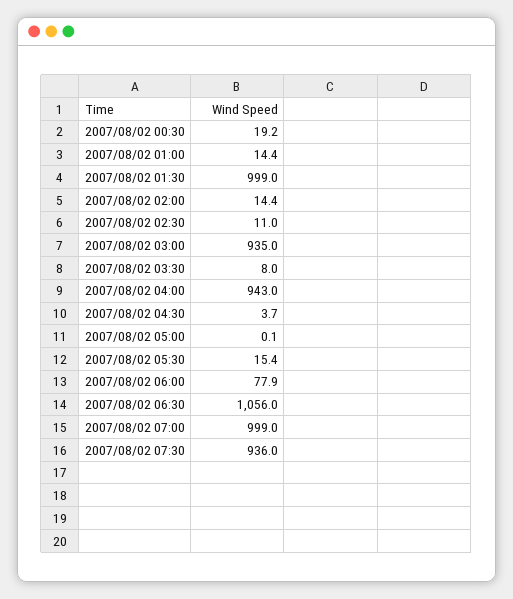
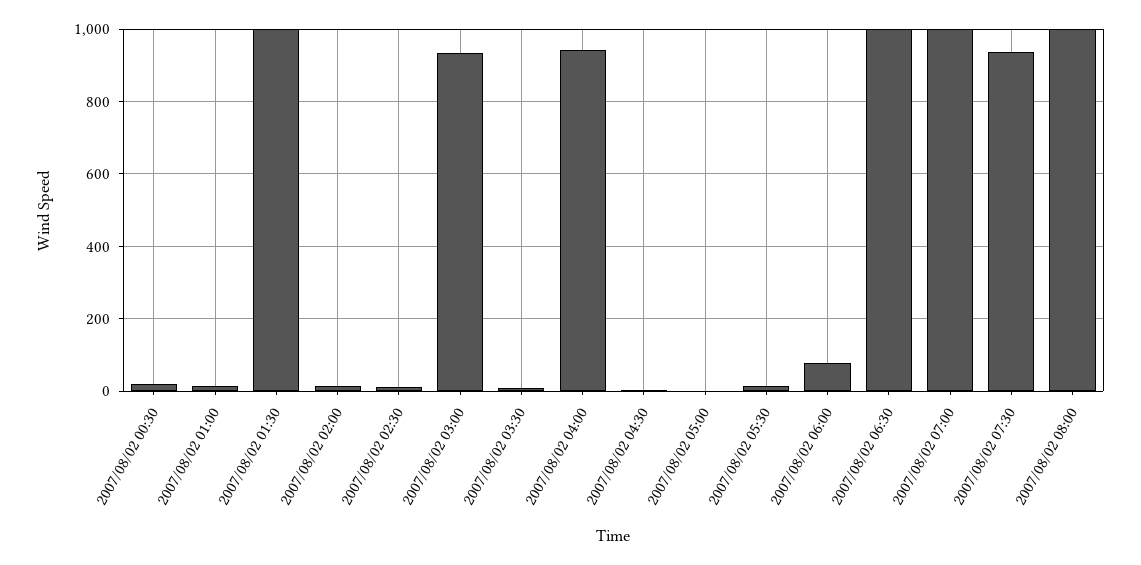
2007/08/02 06:30: 1056 -> 1000
2007/08/02 08:00: none -> 1000

